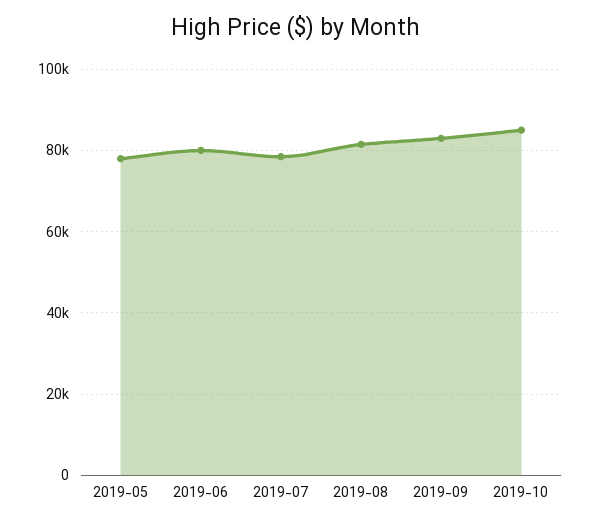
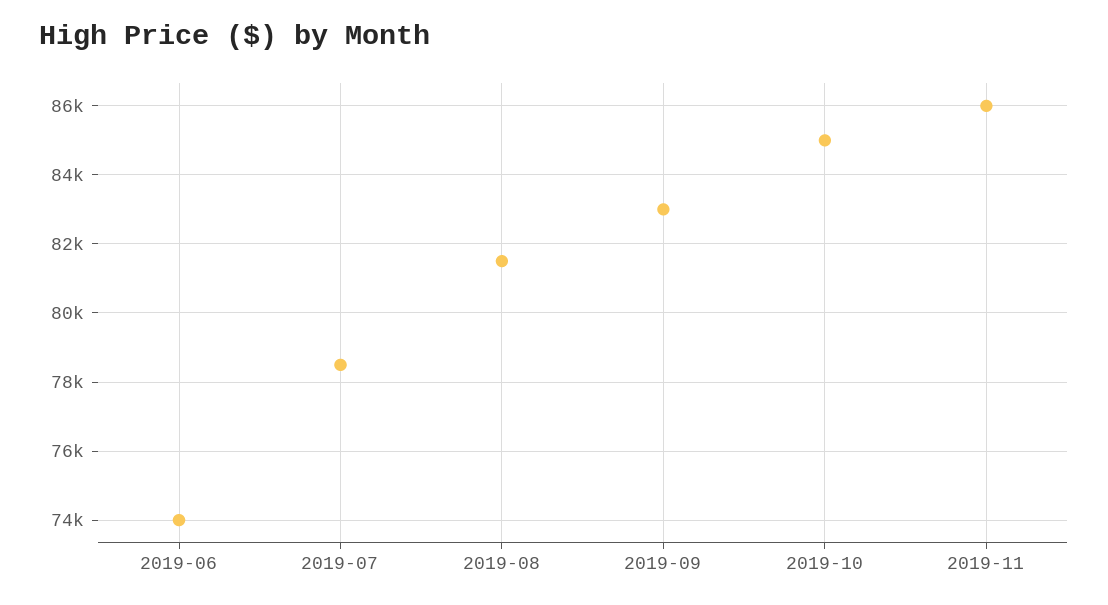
2019-05: 78000 -> none
2019-06: 80000 -> 74000
2019-11: none -> 86000

